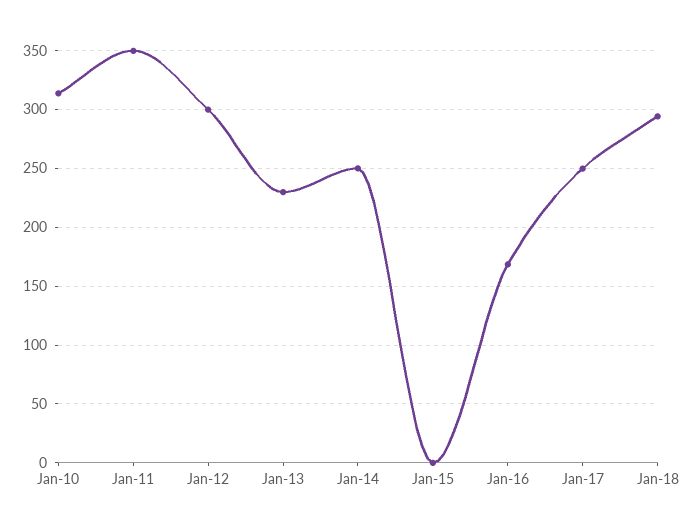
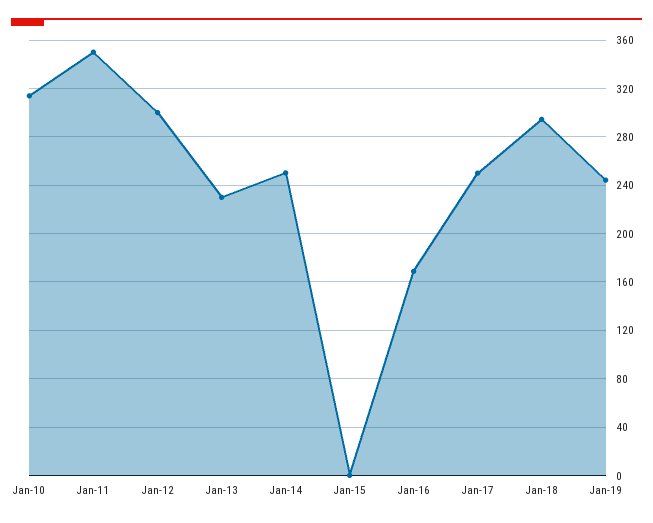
Jan-19: none -> 245

